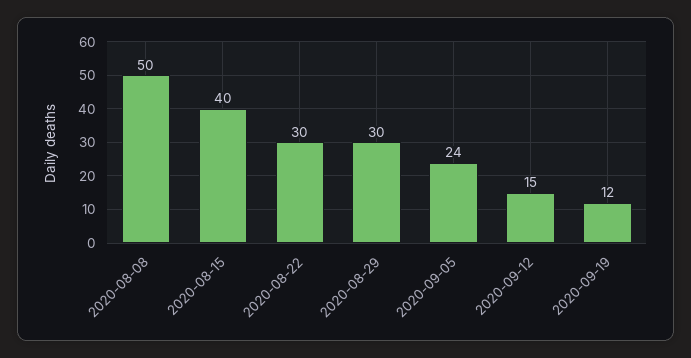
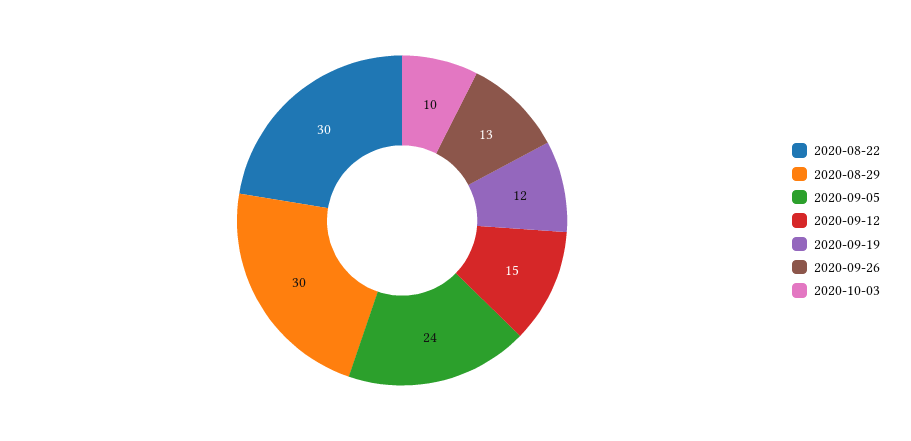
2020-08-08: 50 -> none
2020-08-15: 40 -> none
2020-09-26: none -> 13
2020-10-03: none -> 10

